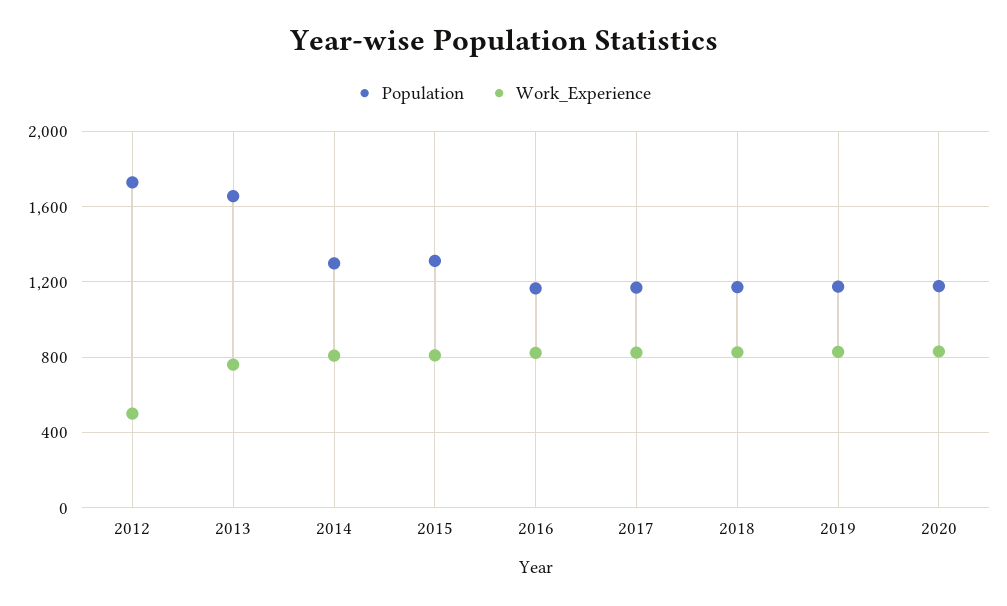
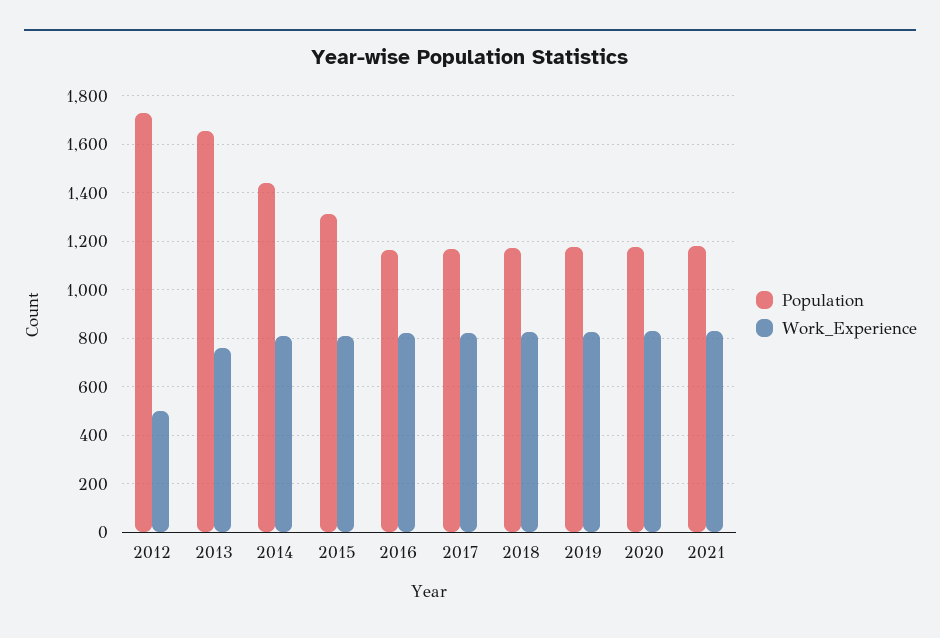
Population, 2014: 1300 -> 1450
Population, 2021: none -> 1175
Work_Experience, 2021: none -> 825

